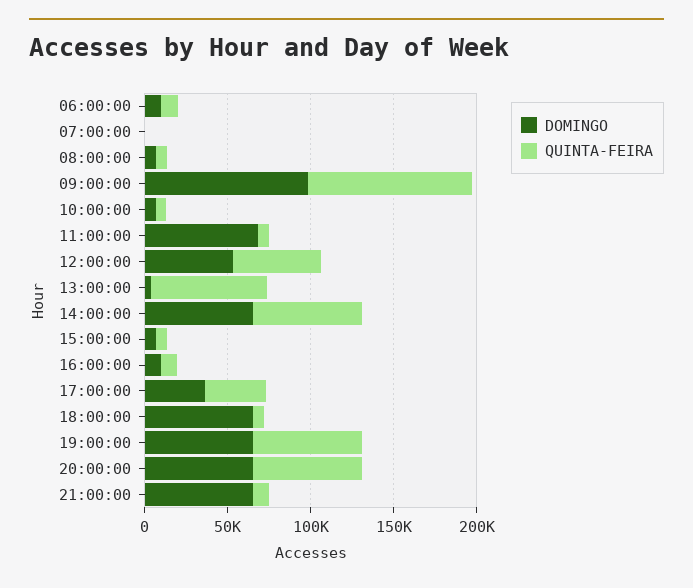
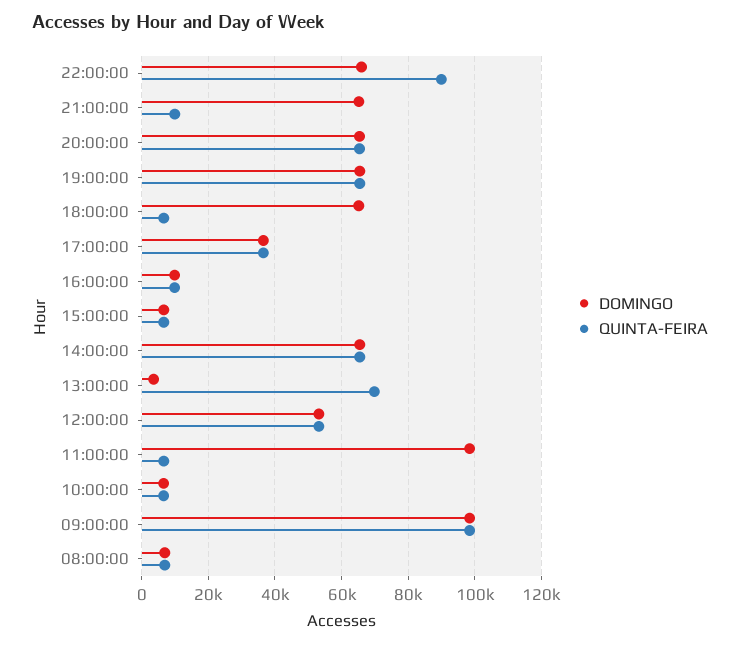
DOMINGO, 06:00:00: 10000 -> none
QUINTA-FEIRA, 06:00:00: 10000 -> none
DOMINGO, 07:00:00: 0 -> none
QUINTA-FEIRA, 07:00:00: 0 -> none
DOMINGO, 11:00:00: 70000 -> 98000
DOMINGO, 22:00:00: none -> 66000
QUINTA-FEIRA, 22:00:00: none -> 90000

